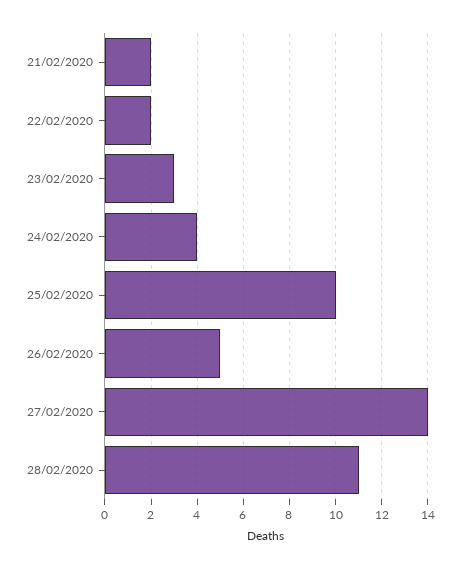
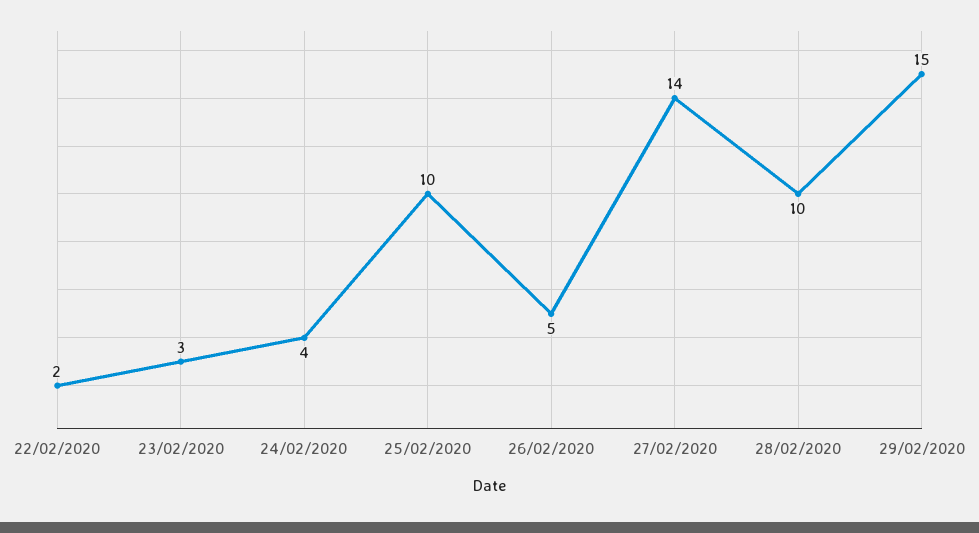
21/02/2020: 2 -> none
28/02/2020: 11 -> 10
29/02/2020: none -> 15

